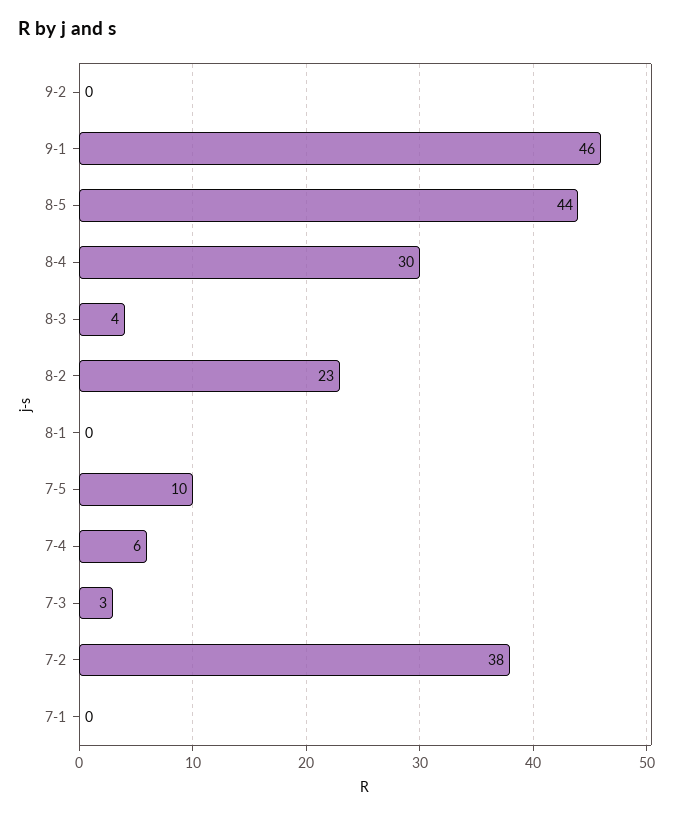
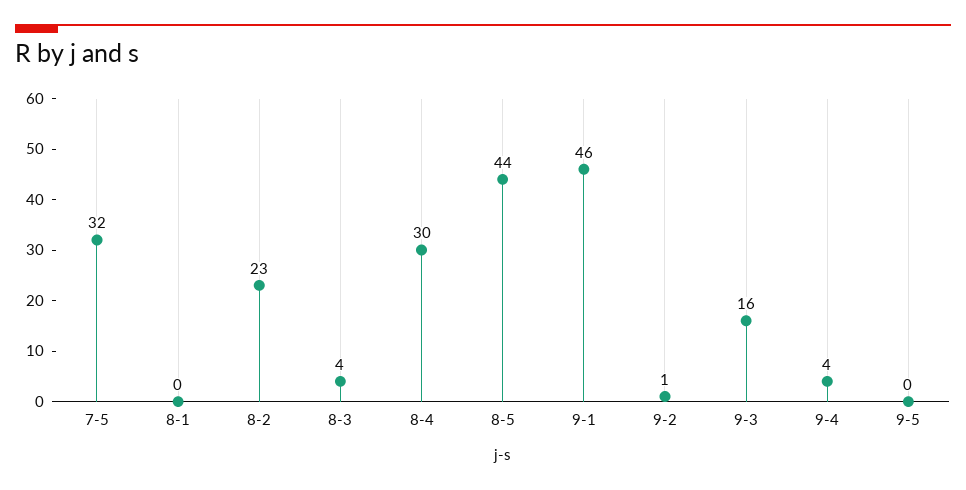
9-2: 0 -> 1
7-5: 10 -> 32
7-4: 6 -> none
7-3: 3 -> none
7-2: 38 -> none
7-1: 0 -> none
9-3: none -> 16
9-4: none -> 4
9-5: none -> 0

